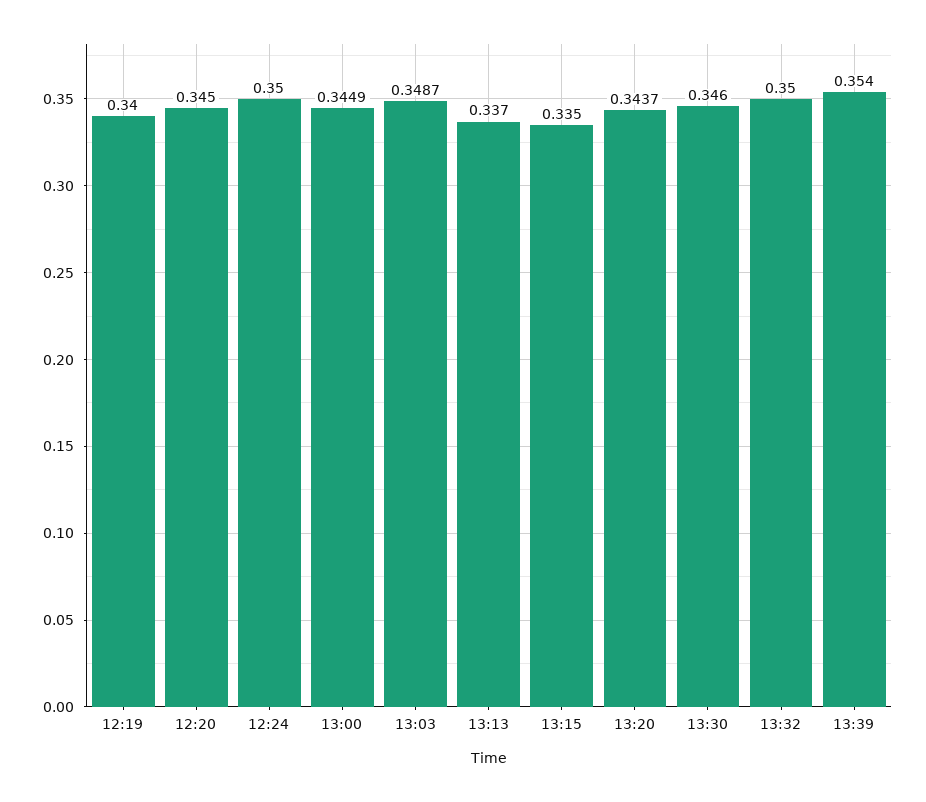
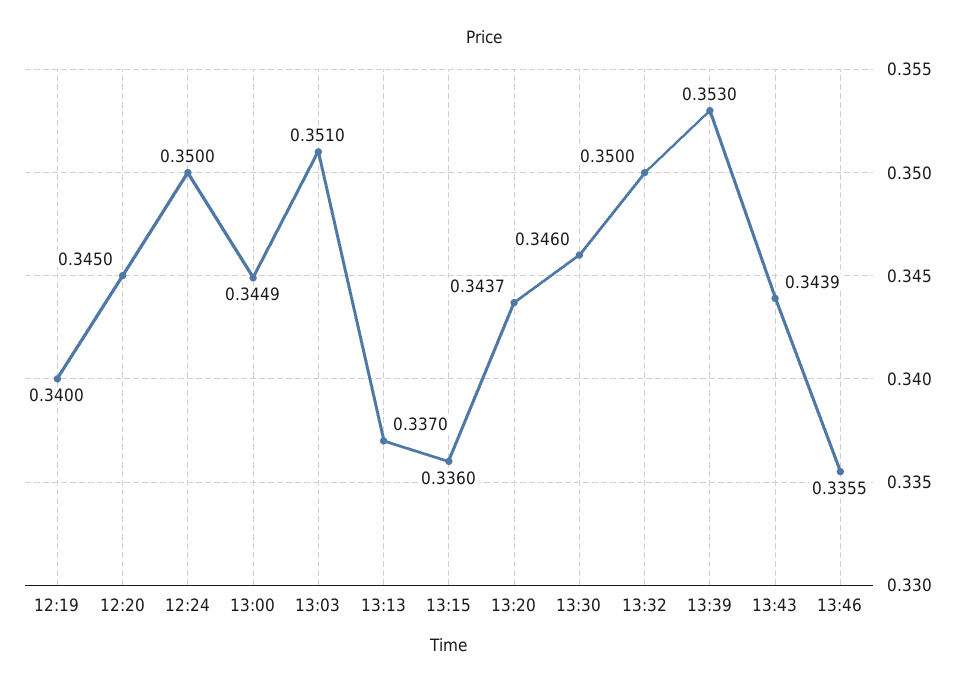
13:03: 0.3487 -> 0.351
13:15: 0.335 -> 0.336
13:39: 0.354 -> 0.353
13:43: none -> 0.3439
13:46: none -> 0.3355

